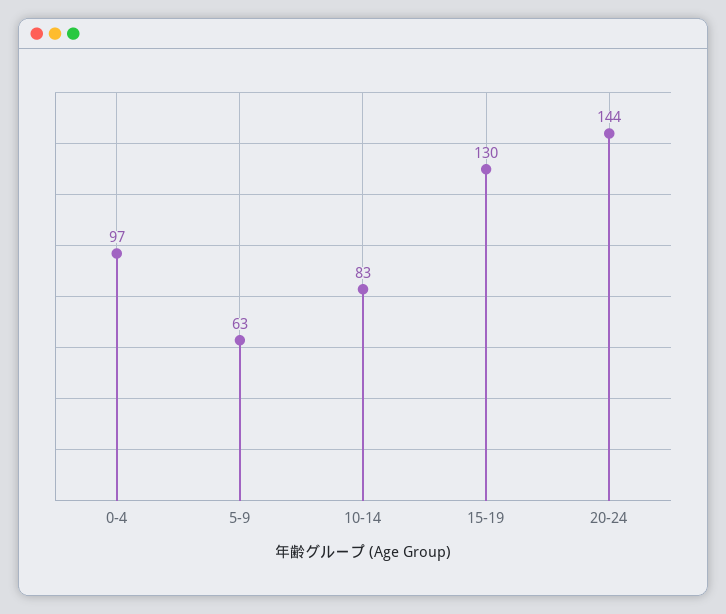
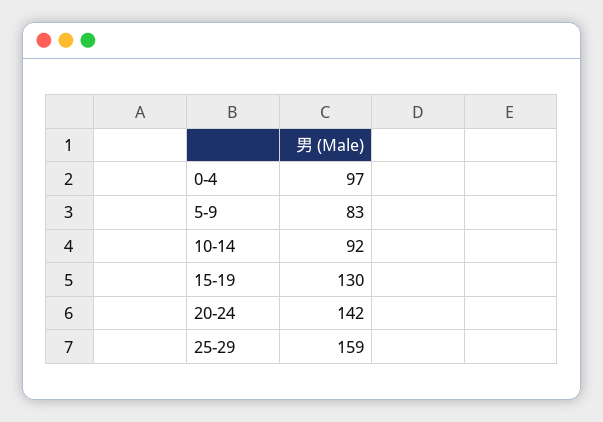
5-9: 63 -> 83
10-14: 83 -> 92
20-24: 144 -> 142
25-29: none -> 159

